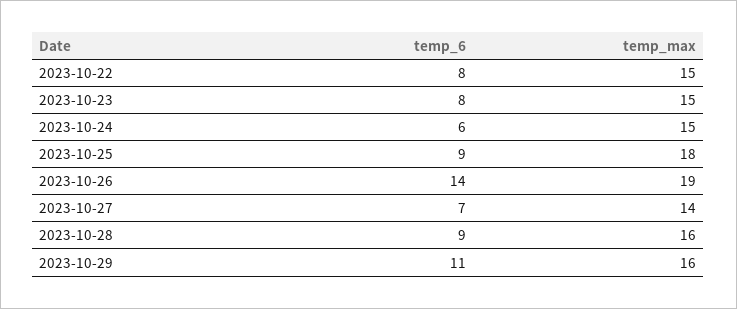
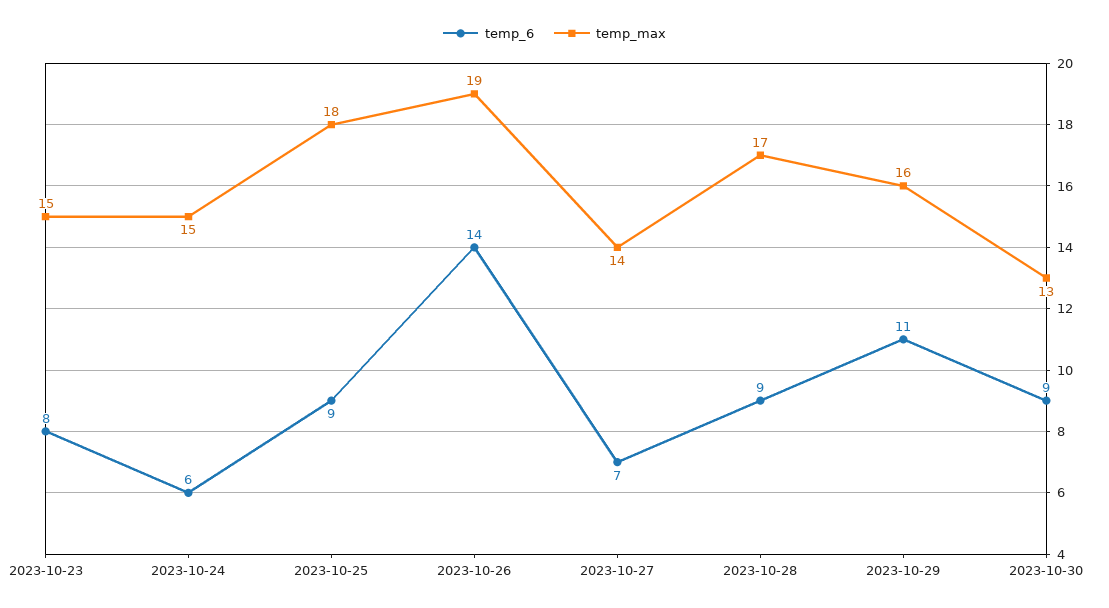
temp_6, 2023-10-22: 8 -> none
temp_max, 2023-10-22: 15 -> none
temp_max, 2023-10-28: 16 -> 17
temp_6, 2023-10-30: none -> 9
temp_max, 2023-10-30: none -> 13

